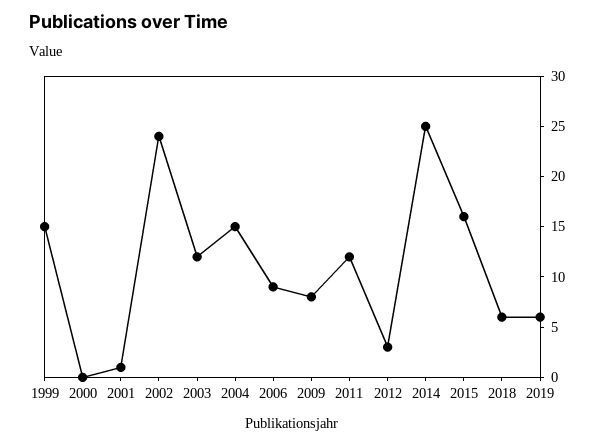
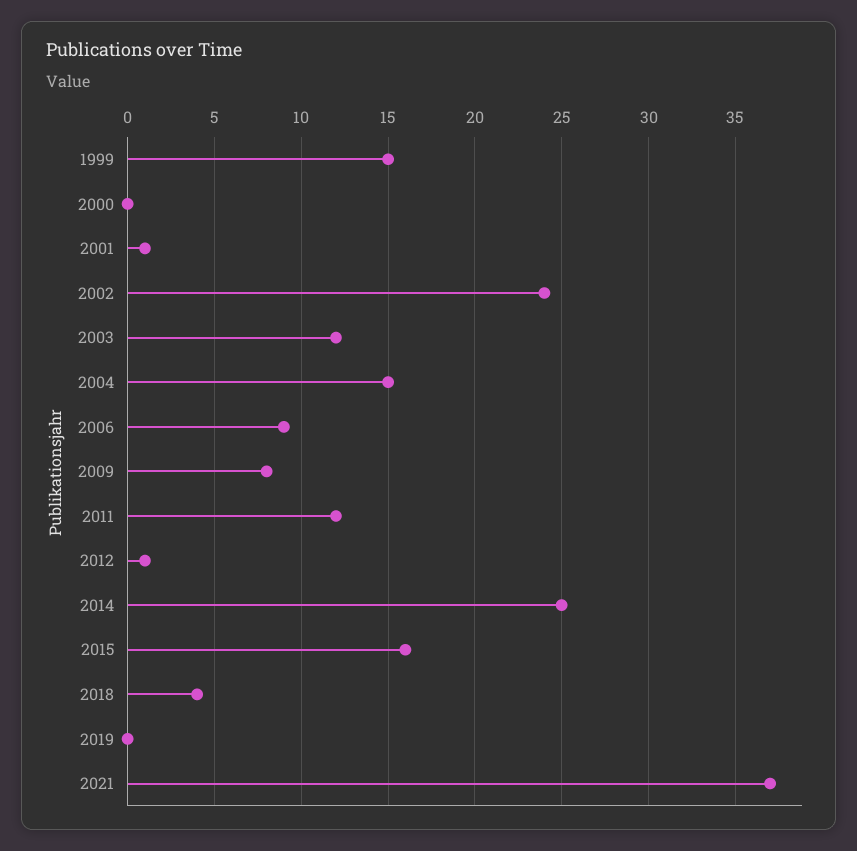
2012: 3 -> 1
2018: 6 -> 4
2019: 6 -> 0
2021: none -> 37

